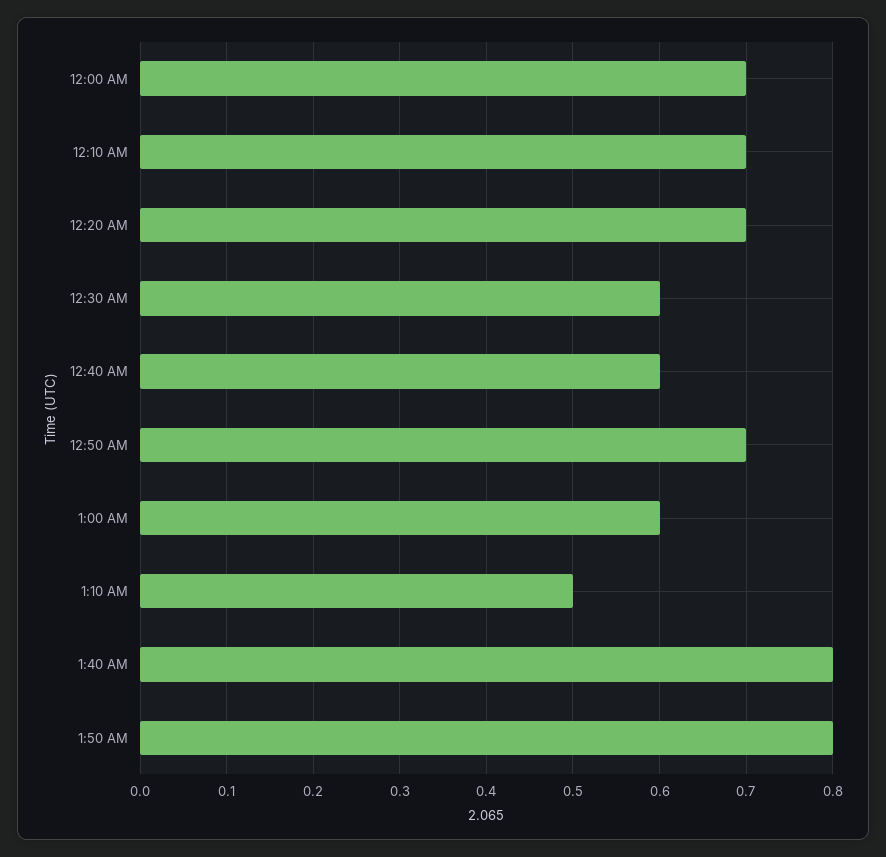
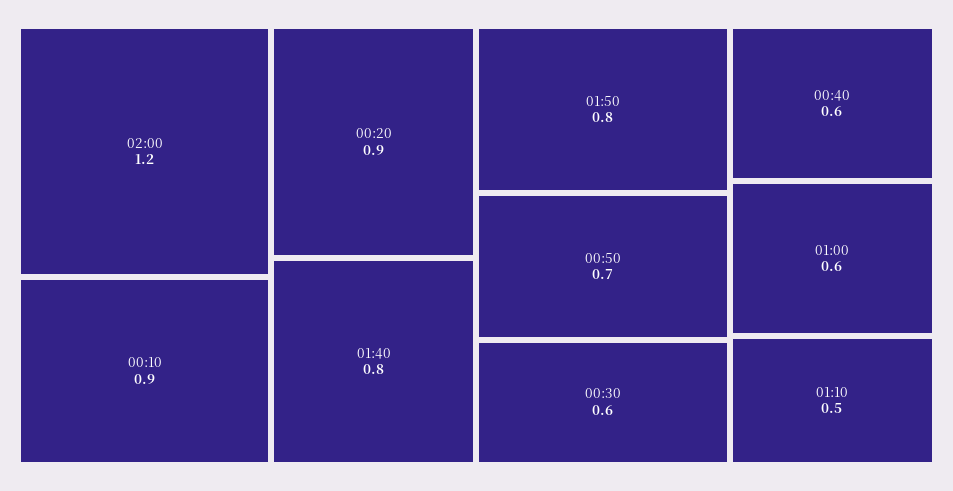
12:00 AM: 0.7 -> none
12:10 AM: 0.7 -> 0.9
12:20 AM: 0.7 -> 0.9
02:00: none -> 1.2

